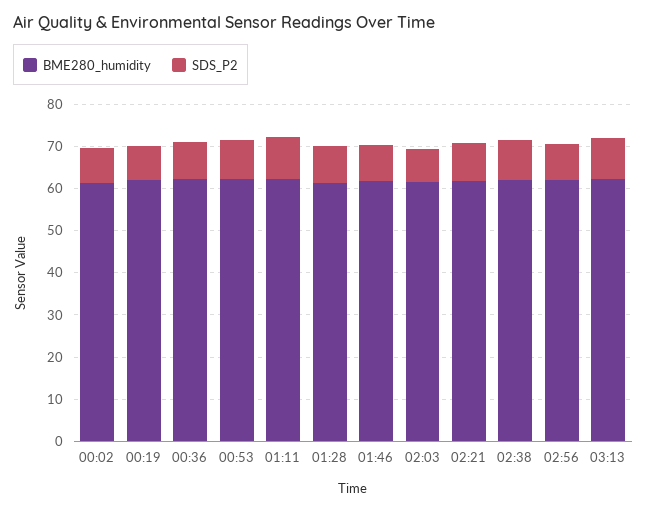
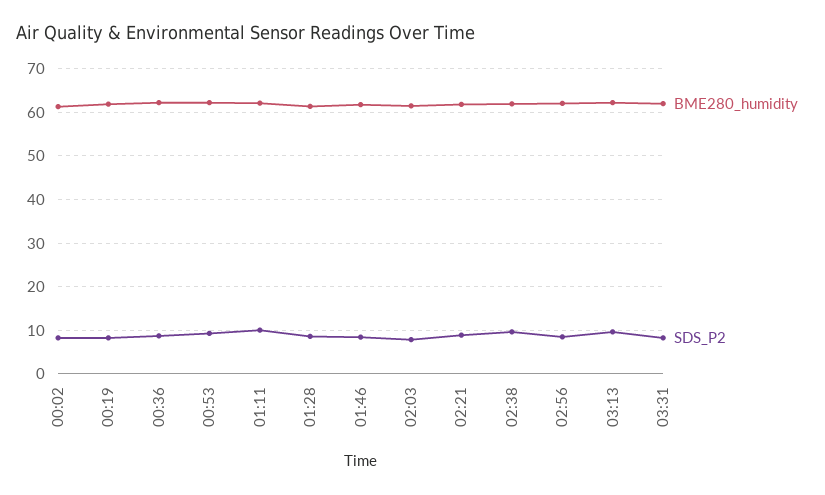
BME280_humidity, 03:31: none -> 62
SDS_P2, 03:31: none -> 8

